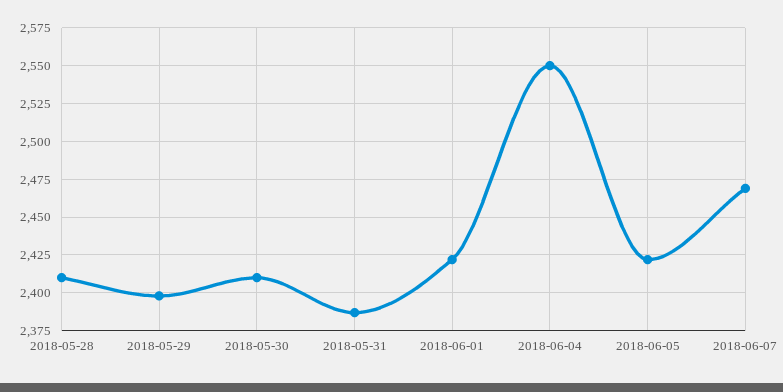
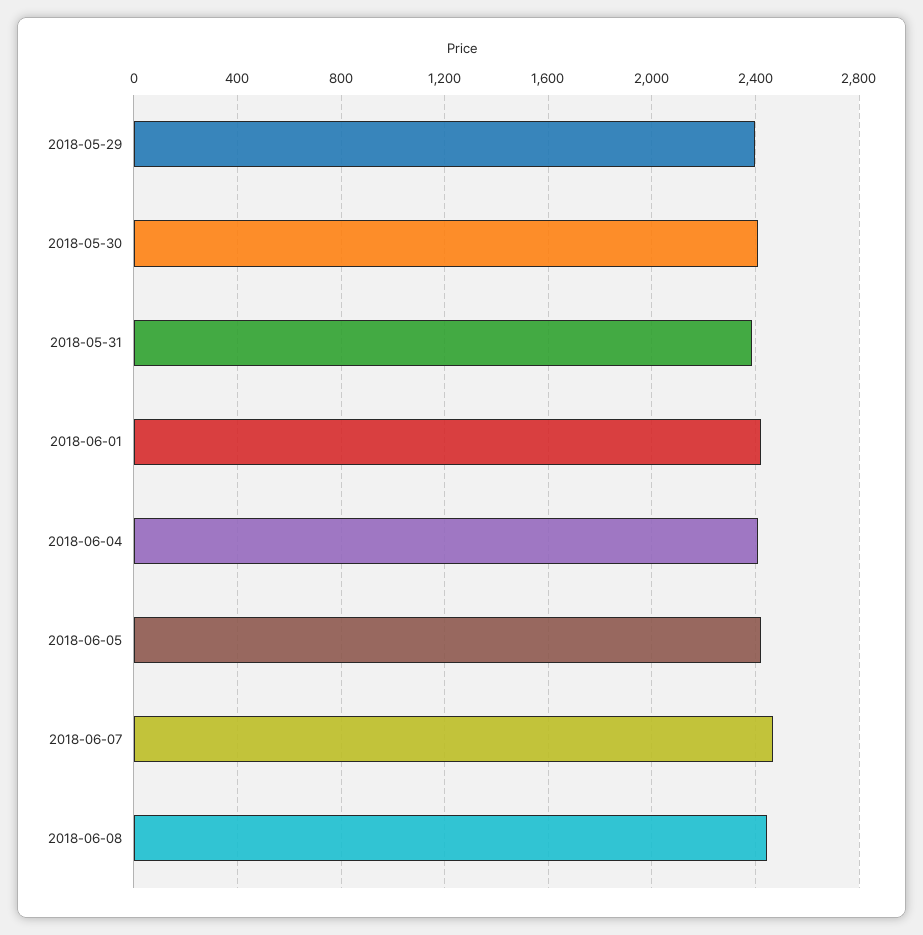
2018-05-28: 2410 -> none
2018-06-04: 2550 -> 2400
2018-06-08: none -> 2450

